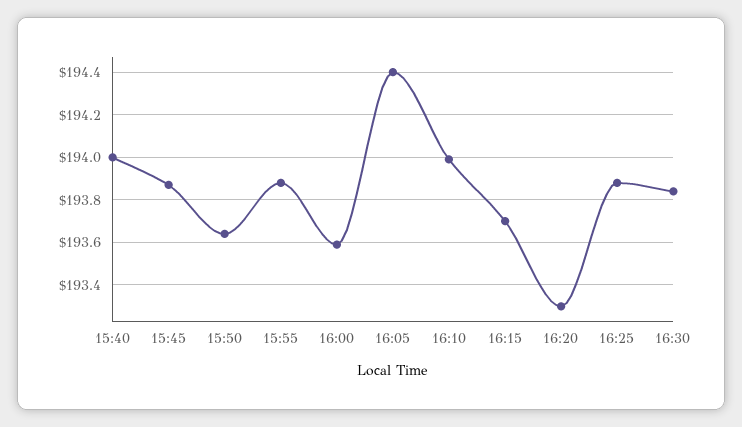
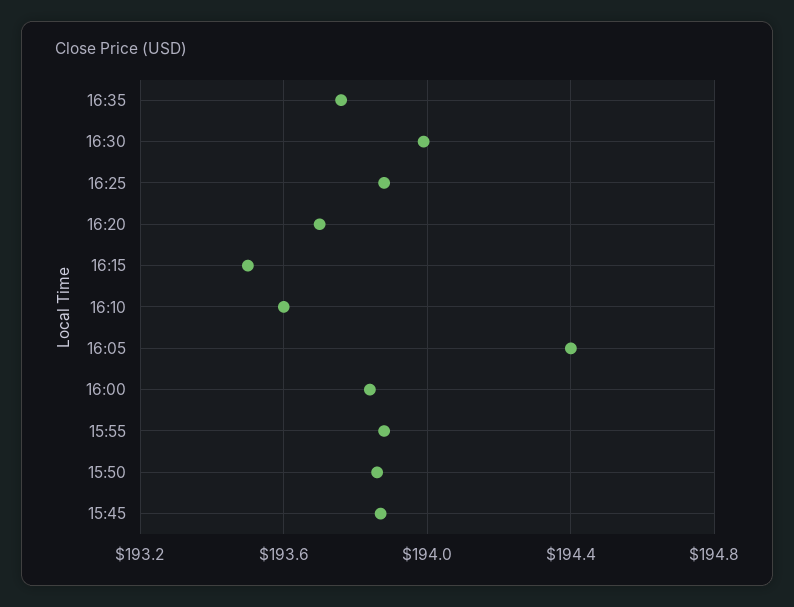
15:40: 194 -> none
15:50: 193.65 -> 193.85
16:00: 193.6 -> 193.85
16:10: 194 -> 193.6
16:15: 193.7 -> 193.5
16:20: 193.3 -> 193.7
16:30: 193.85 -> 194
16:35: none -> 193.75

